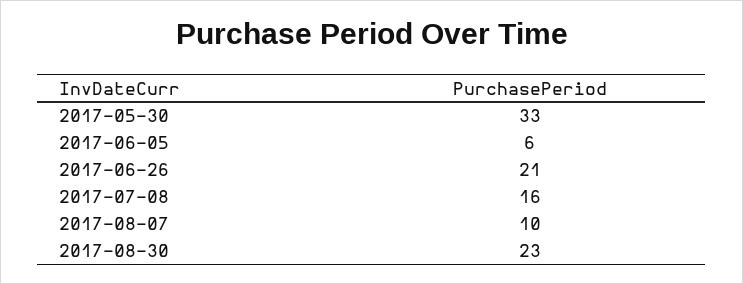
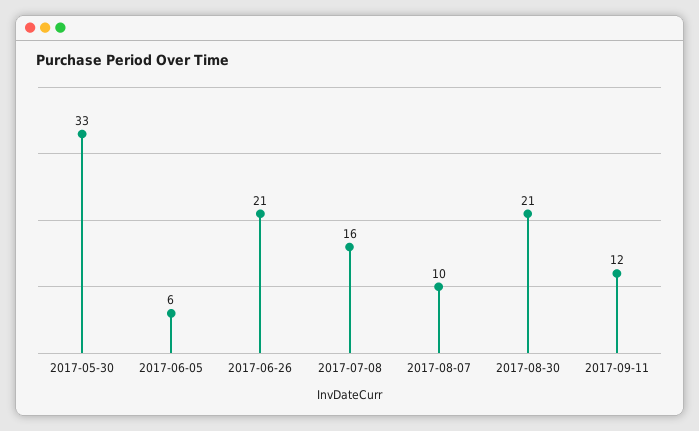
2017-08-30: 23 -> 21
2017-09-11: none -> 12

